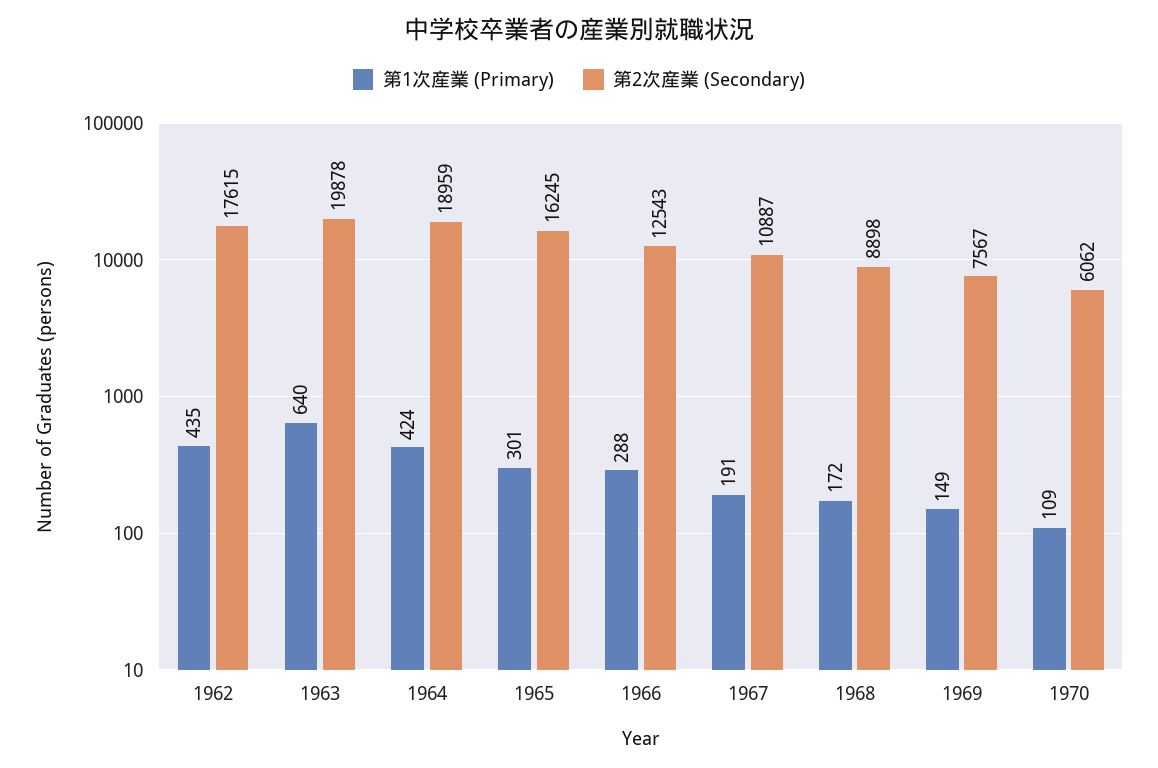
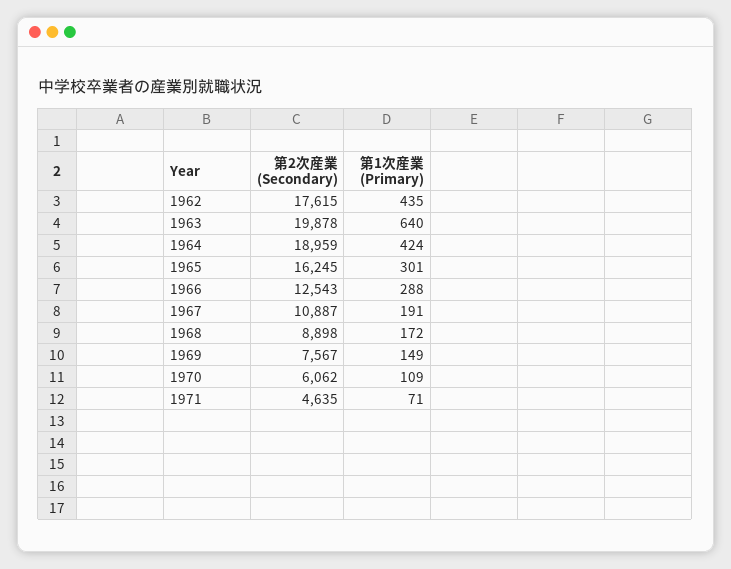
第2次産業 (Secondary), 1971: none -> 4635
第1次産業 (Primary), 1971: none -> 71

